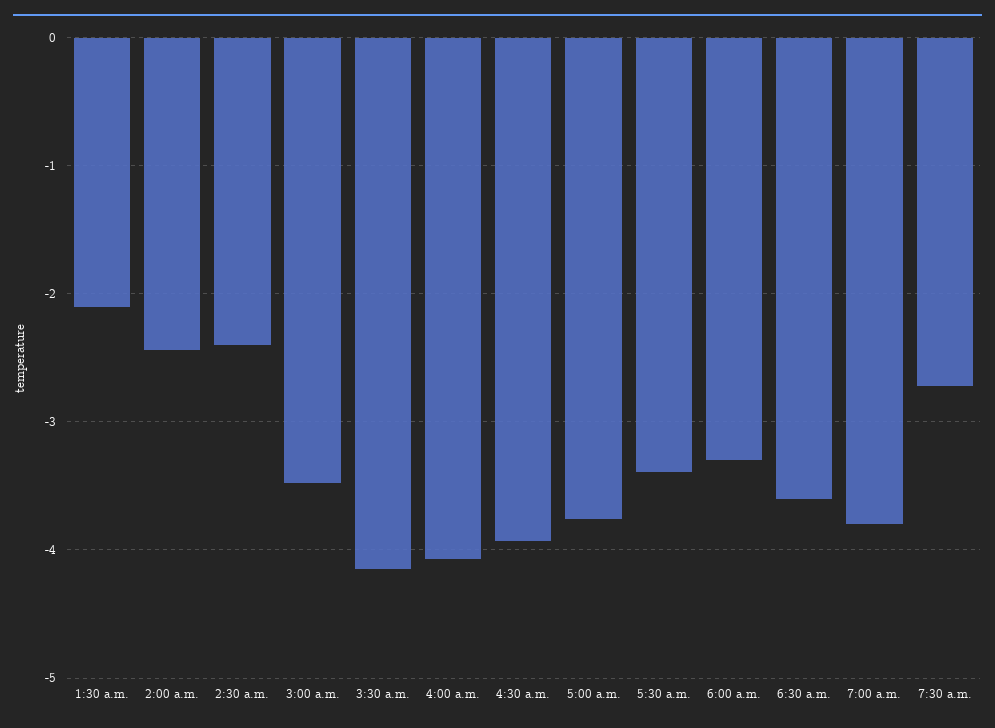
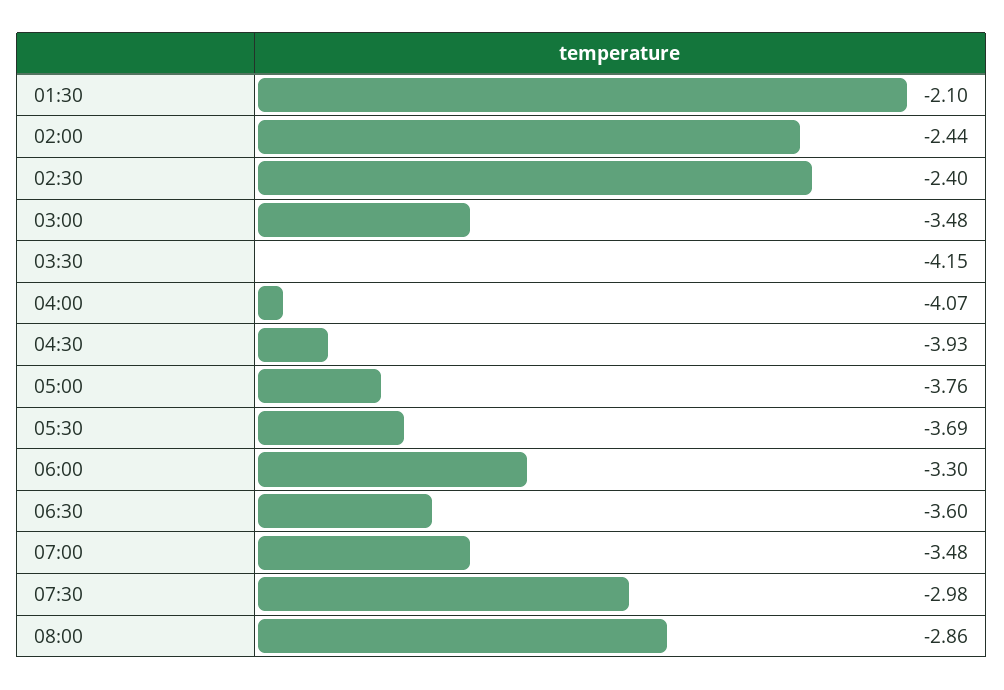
5:30 a.m.: -3.4 -> -3.69
7:00 a.m.: -3.8 -> -3.48
7:30 a.m.: -2.7 -> -2.98
08:00: none -> -2.86

